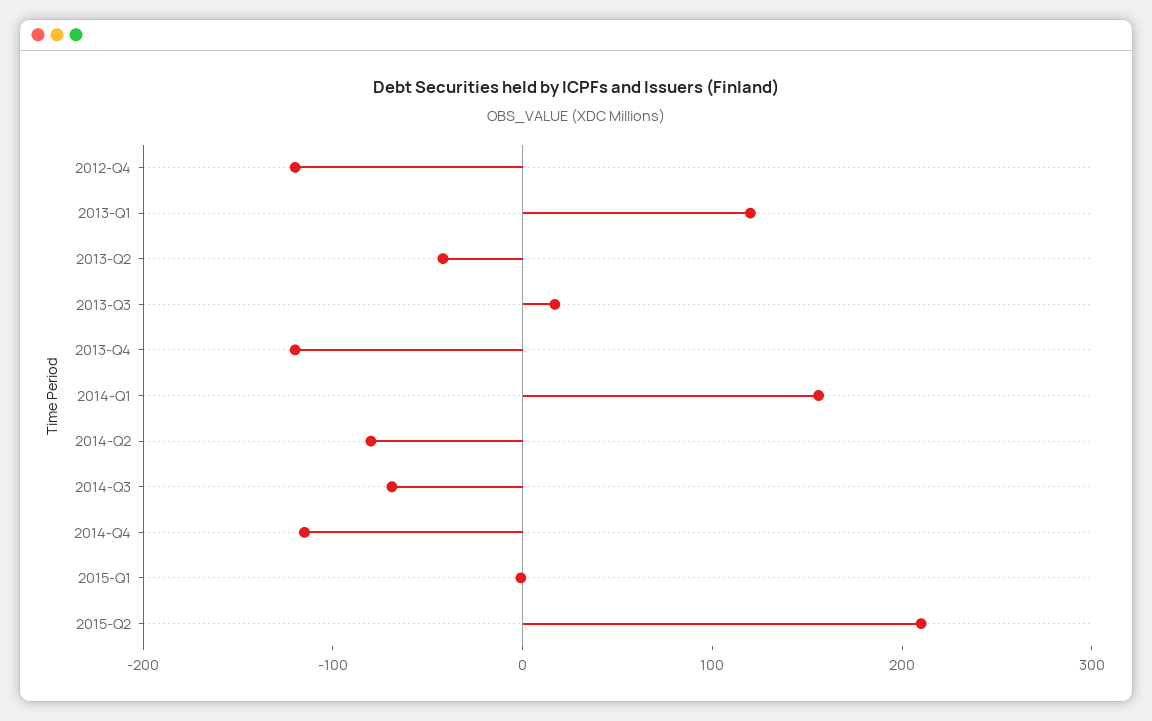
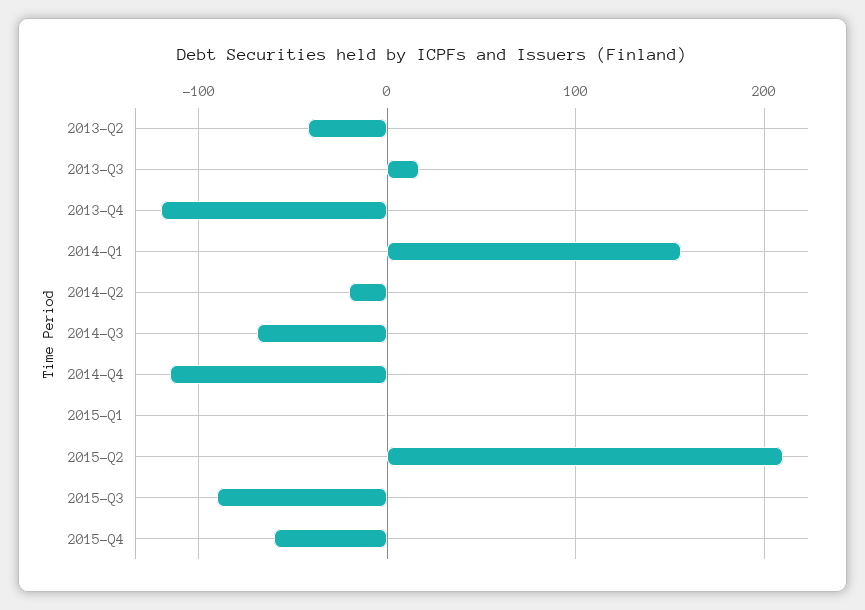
2012-Q4: -120 -> none
2013-Q1: 120 -> none
2014-Q2: -80 -> -20
2015-Q3: none -> -90
2015-Q4: none -> -60

